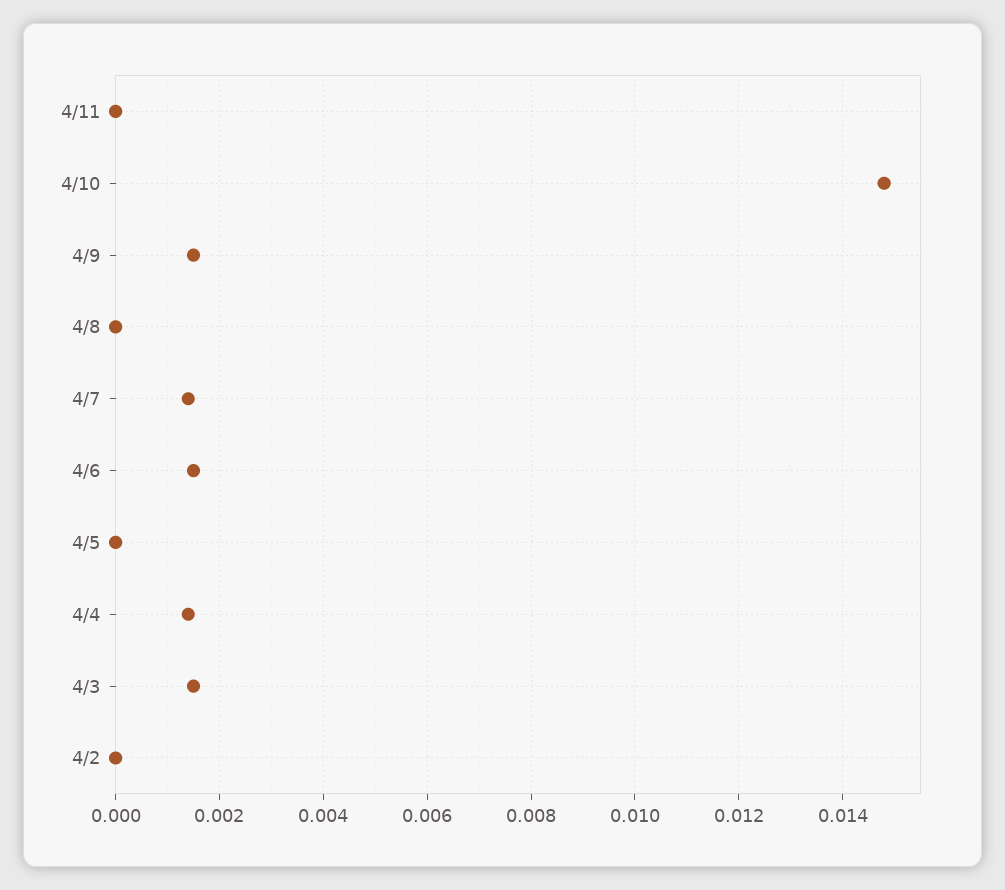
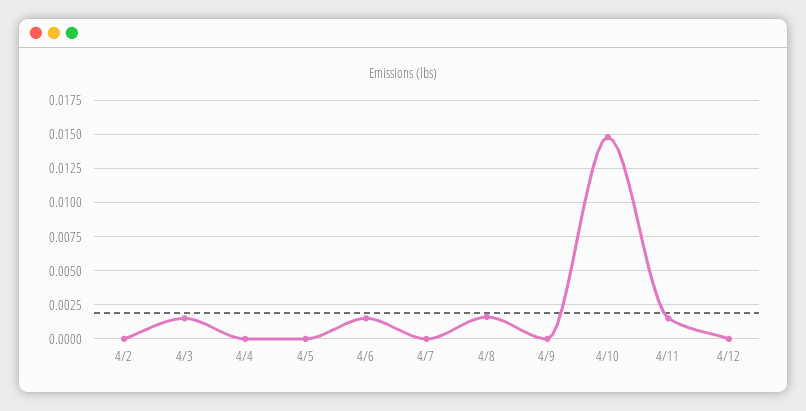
4/11: 0 -> 0.0015
4/9: 0.0015 -> 0
4/8: 0 -> 0.0015
4/7: 0.0015 -> 0
4/4: 0.0015 -> 0
4/12: none -> 0

